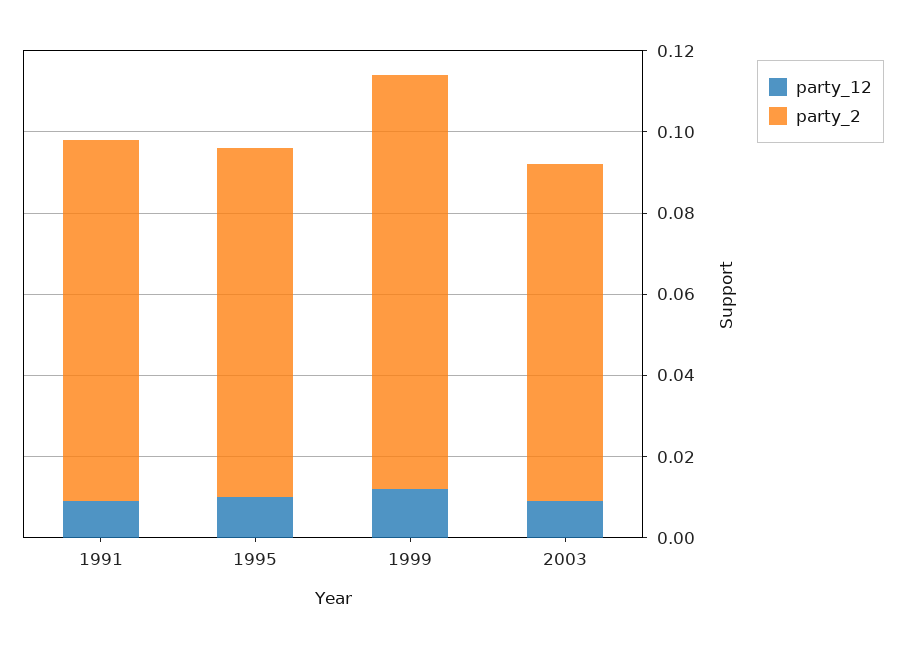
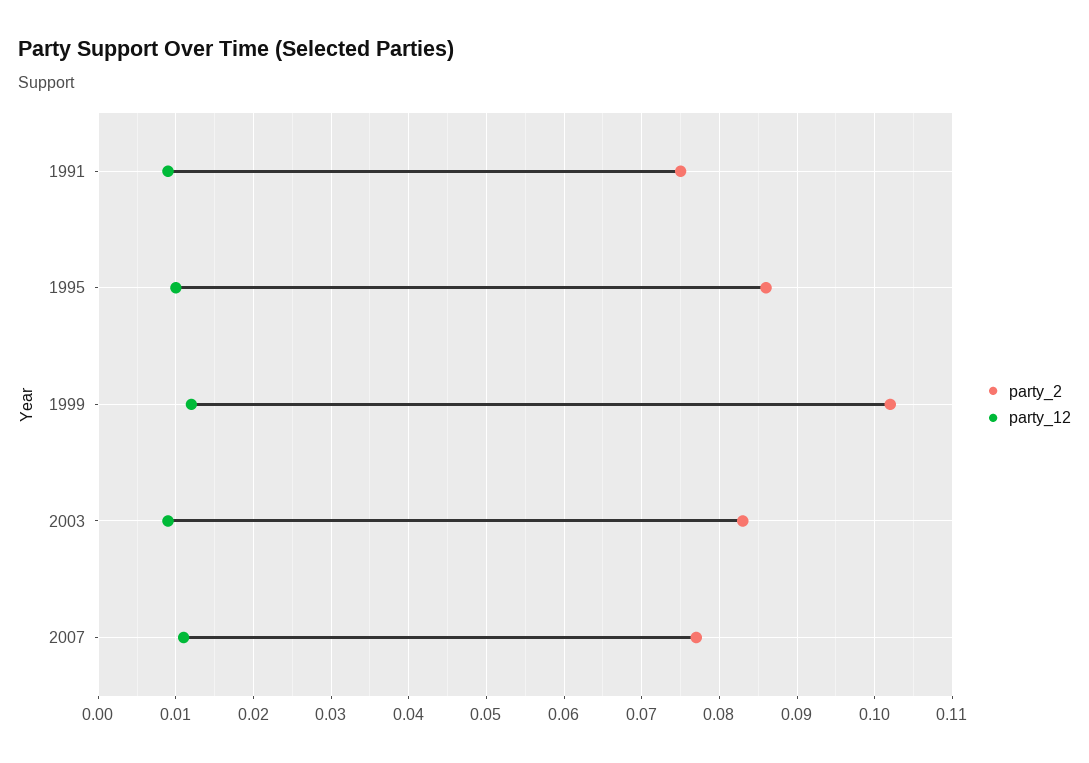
party_2, 1991: 0.09 -> 0.075
party_2, 2007: none -> 0.077
party_12, 2007: none -> 0.011

